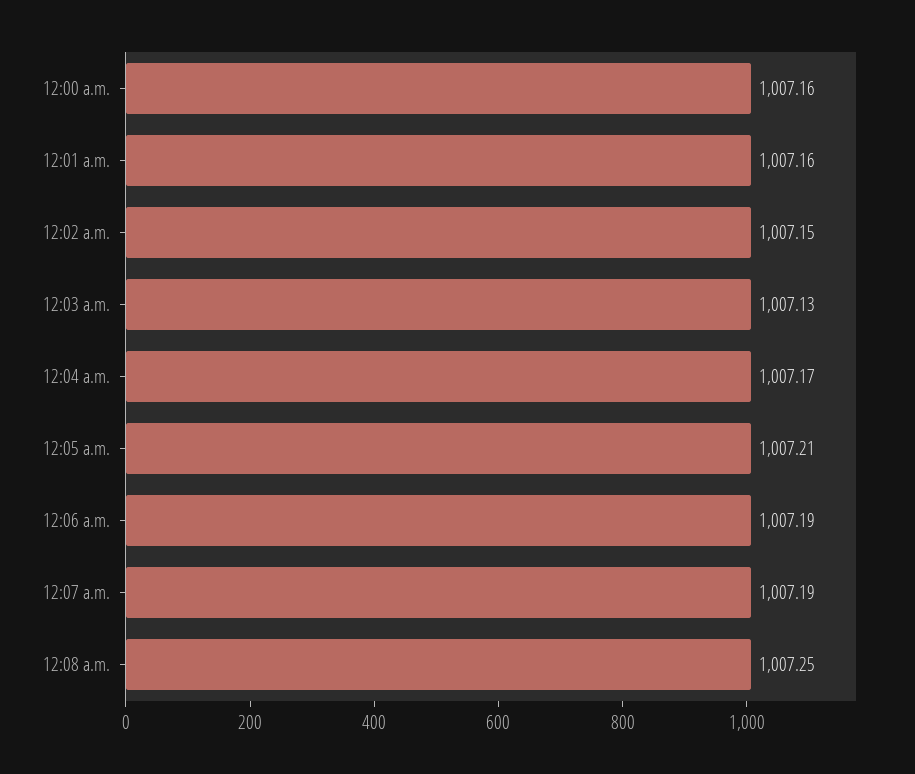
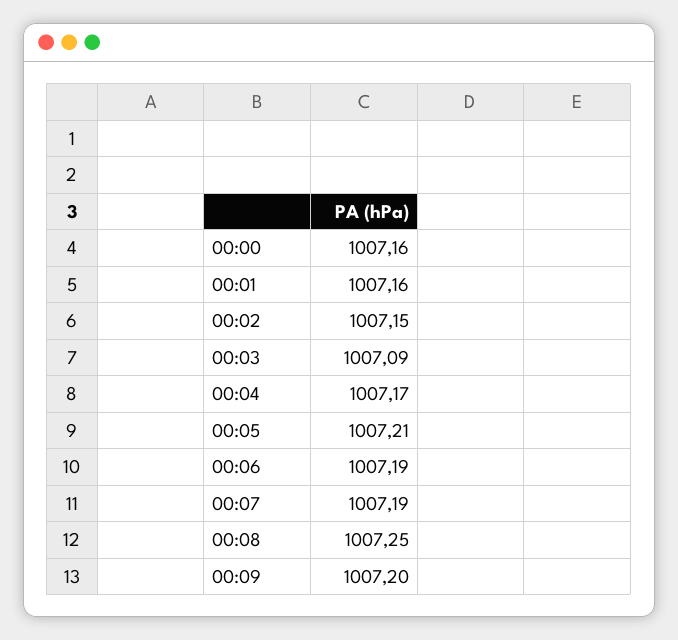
12:03 a.m.: 1007.13 -> 1007.09
00:09: none -> 1007.2

